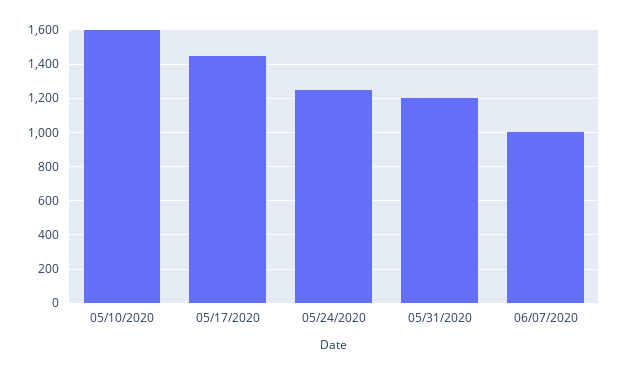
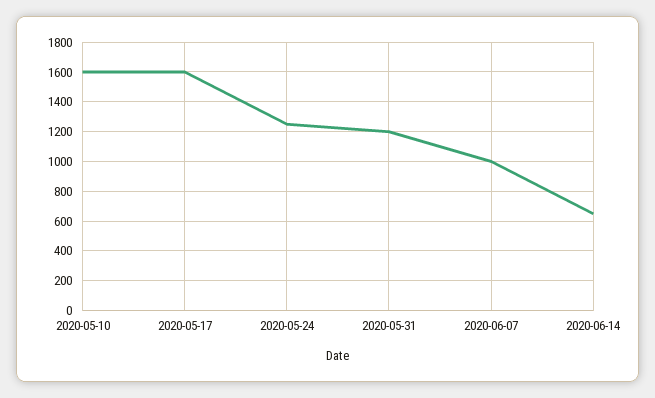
05/17/2020: 1450 -> 1600
2020-06-14: none -> 650

